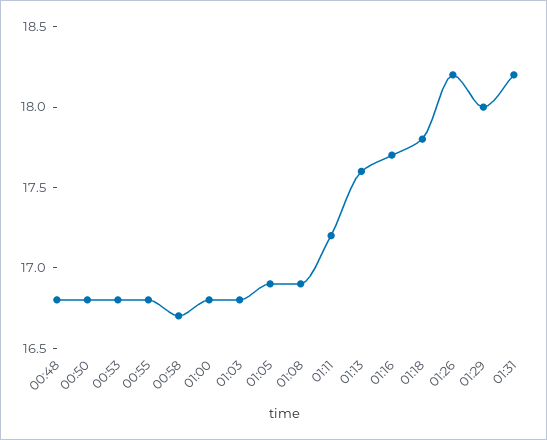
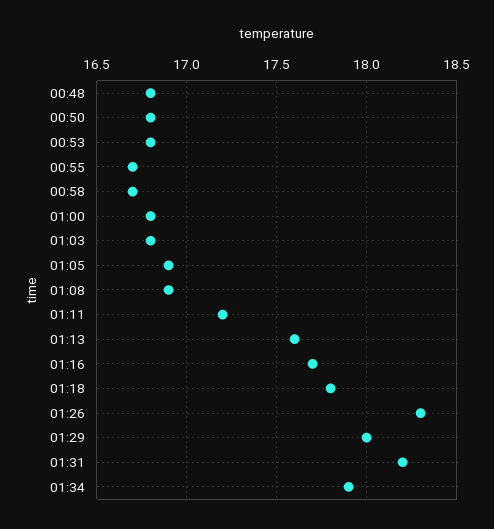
00:55: 16.8 -> 16.7
01:26: 18.2 -> 18.3
01:34: none -> 17.9

